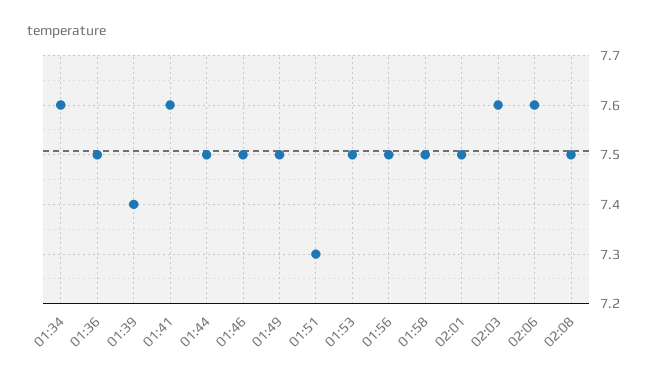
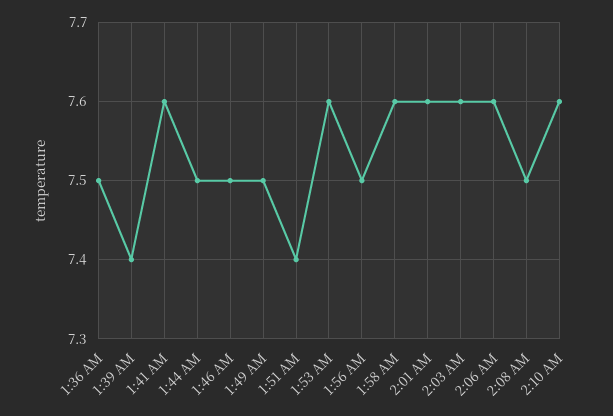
01:34: 7.6 -> none
01:51: 7.3 -> 7.4
01:53: 7.5 -> 7.6
01:58: 7.5 -> 7.6
02:01: 7.5 -> 7.6
2:10 AM: none -> 7.6

